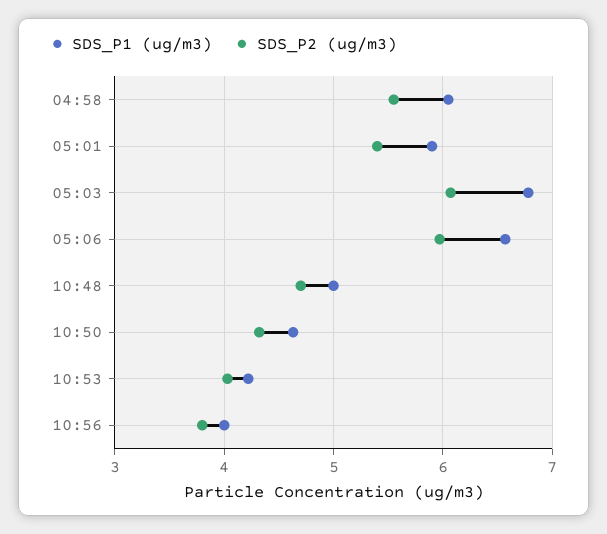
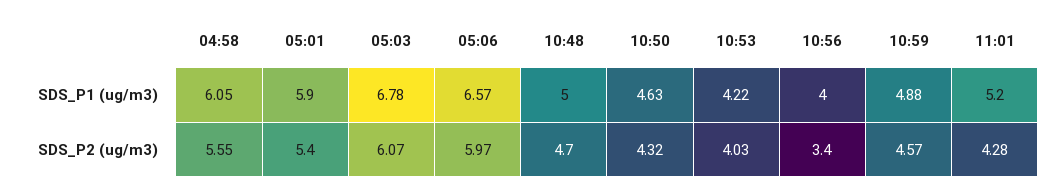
SDS_P2 (ug/m3), 10:56: 3.8 -> 3.4
SDS_P1 (ug/m3), 10:59: none -> 4.88
SDS_P1 (ug/m3), 11:01: none -> 5.2
SDS_P2 (ug/m3), 10:59: none -> 4.57
SDS_P2 (ug/m3), 11:01: none -> 4.28

